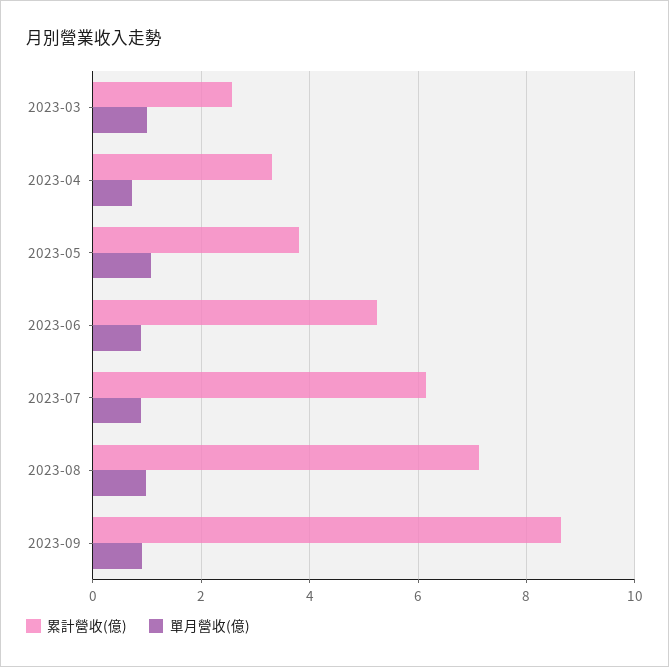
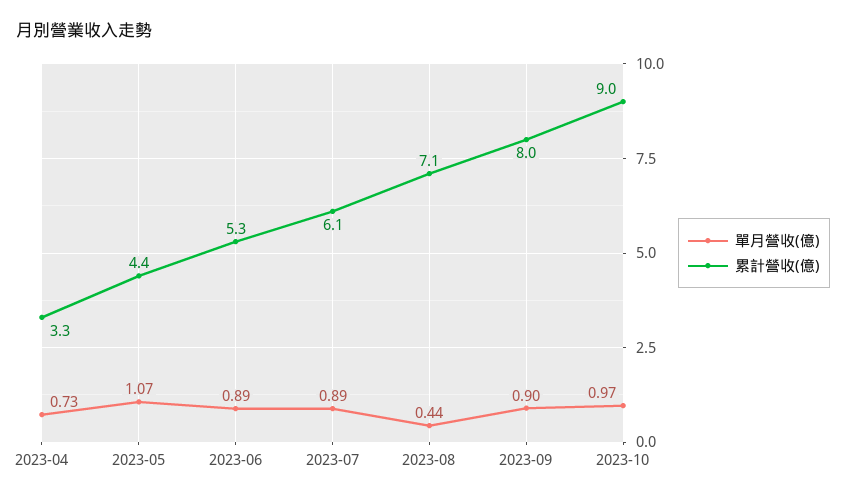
累計營收(億), 2023-03: 2.6 -> none
單月營收(億), 2023-03: 1 -> none
累計營收(億), 2023-05: 3.8 -> 4.4
單月營收(億), 2023-08: 1 -> 0.44
累計營收(億), 2023-09: 8.6 -> 8
單月營收(億), 2023-10: none -> 0.97
累計營收(億), 2023-10: none -> 9

